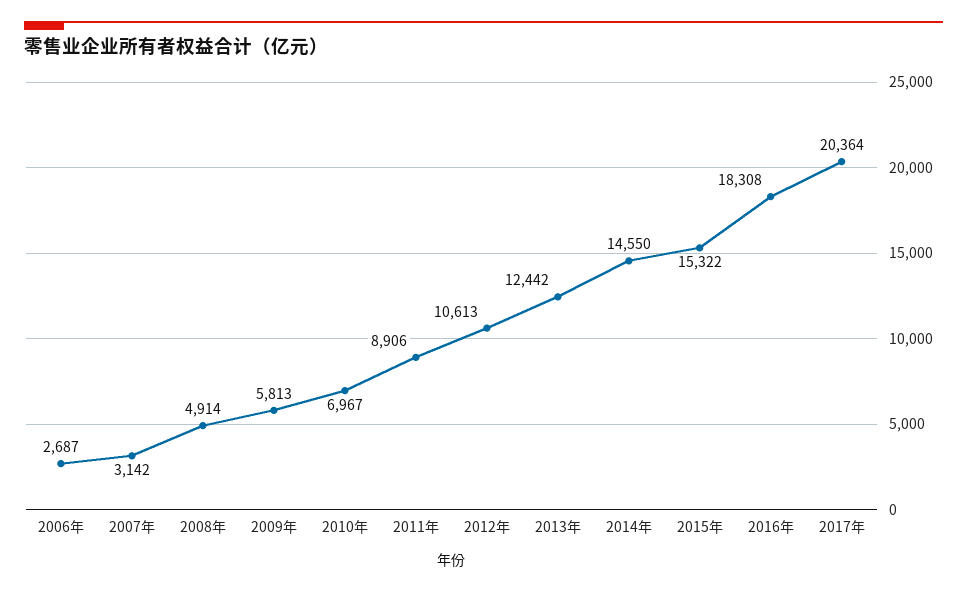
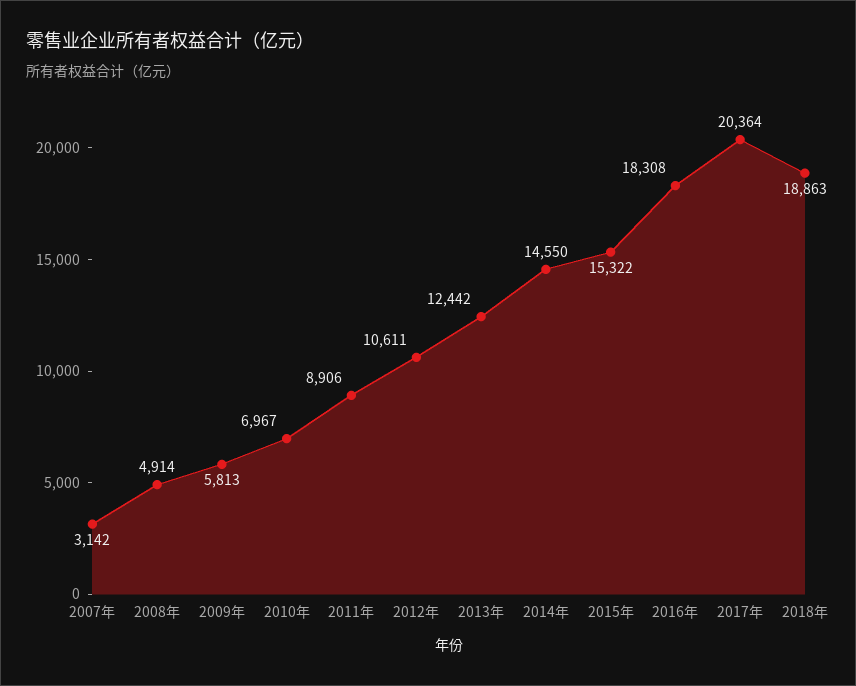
2006年: 2687 -> none
2012年: 10613 -> 10611
2018年: none -> 18863

